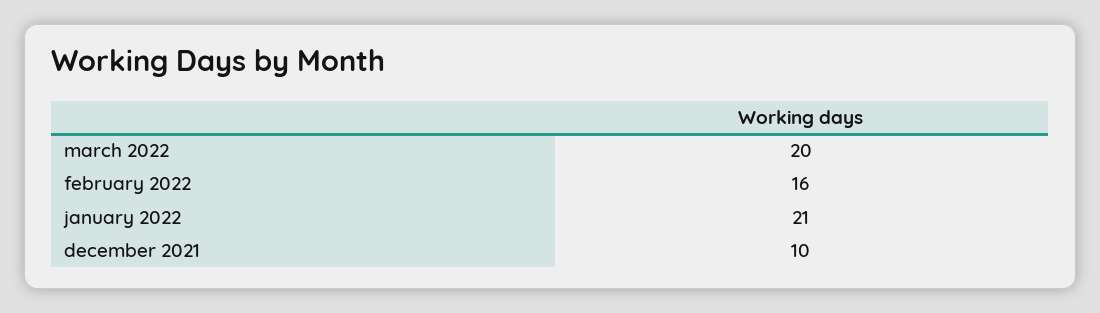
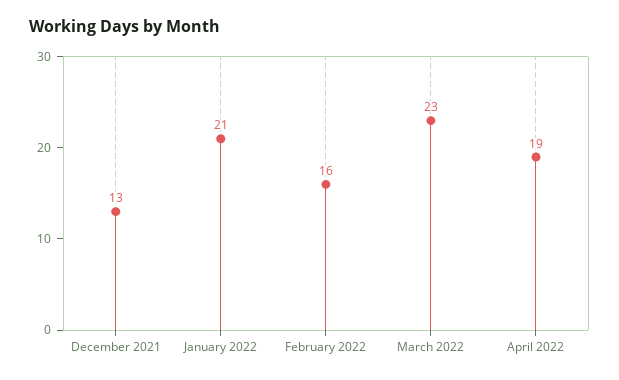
march 2022: 20 -> 23
december 2021: 10 -> 13
April 2022: none -> 19

